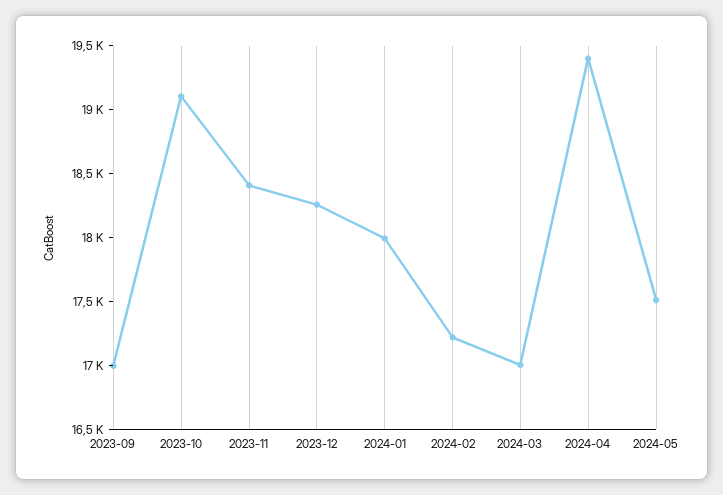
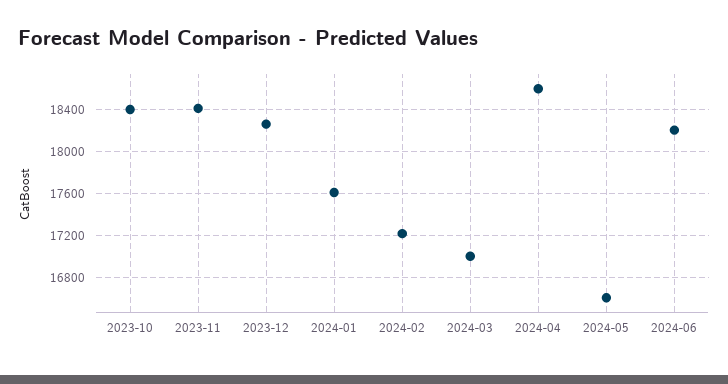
2023-09: 17000 -> none
2023-10: 19100 -> 18400
2024-01: 18000 -> 17600
2024-04: 19400 -> 18600
2024-05: 17500 -> 16600
2024-06: none -> 18200

